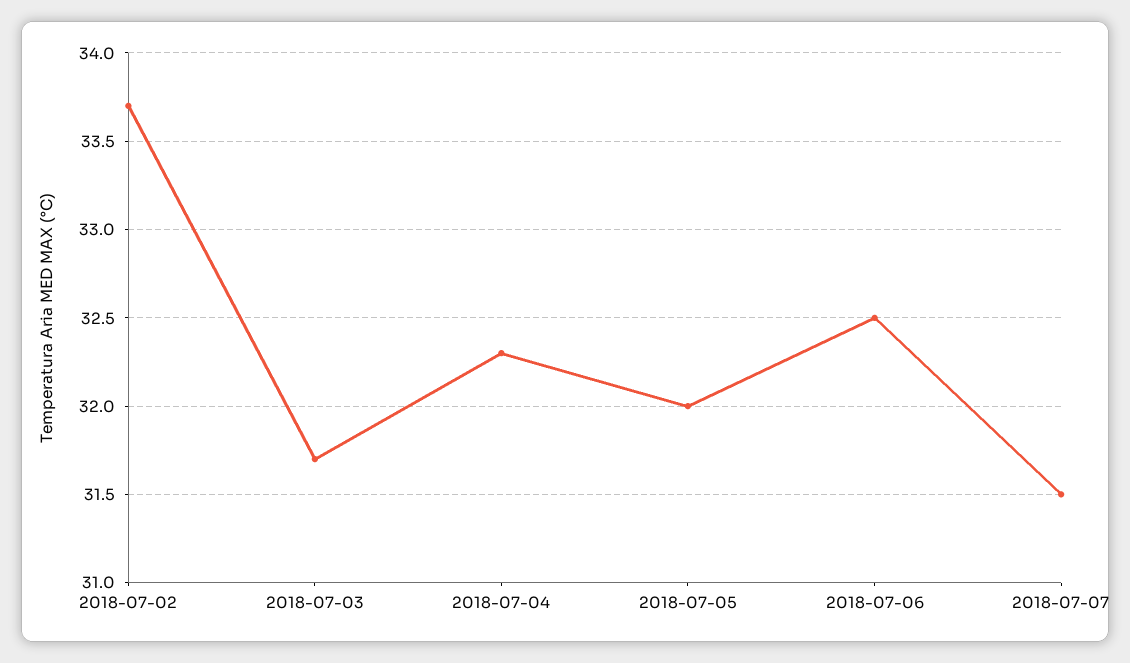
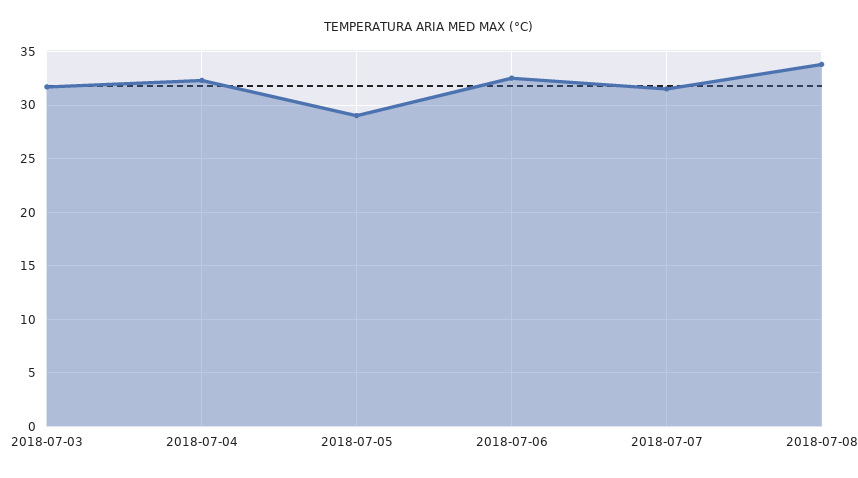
2018-07-02: 33.7 -> none
2018-07-05: 32 -> 29
2018-07-08: none -> 34

